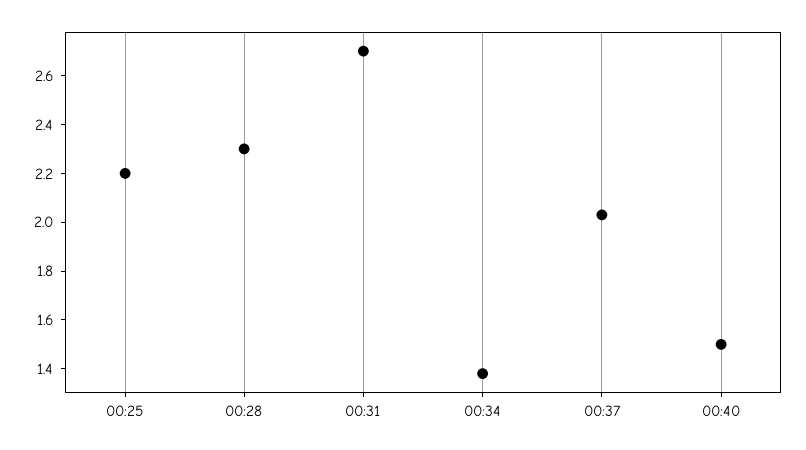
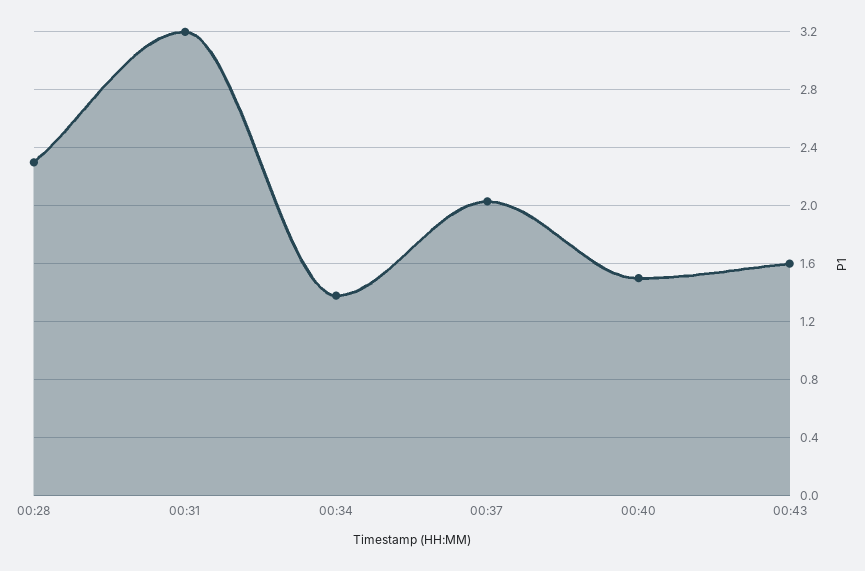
00:25: 2.2 -> none
00:31: 2.7 -> 3.2
00:43: none -> 1.6

